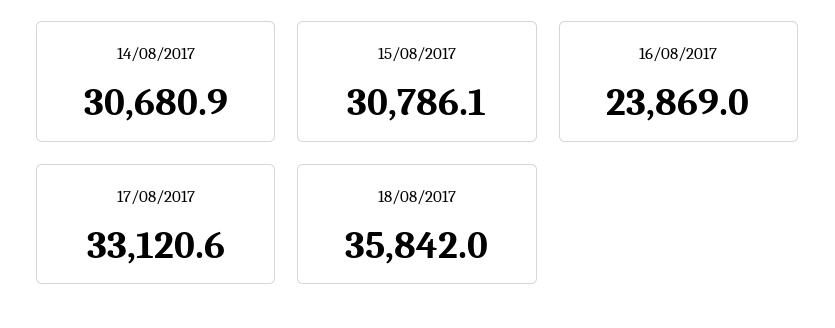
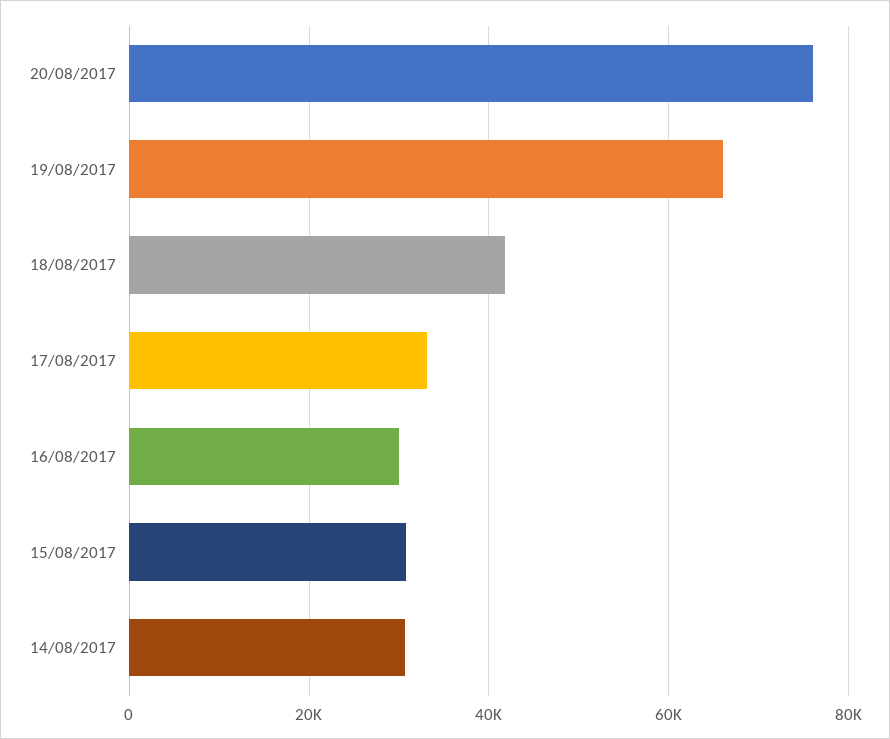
16/08/2017: 23869 -> 30000
18/08/2017: 35842 -> 42000
20/08/2017: none -> 76000
19/08/2017: none -> 66000

